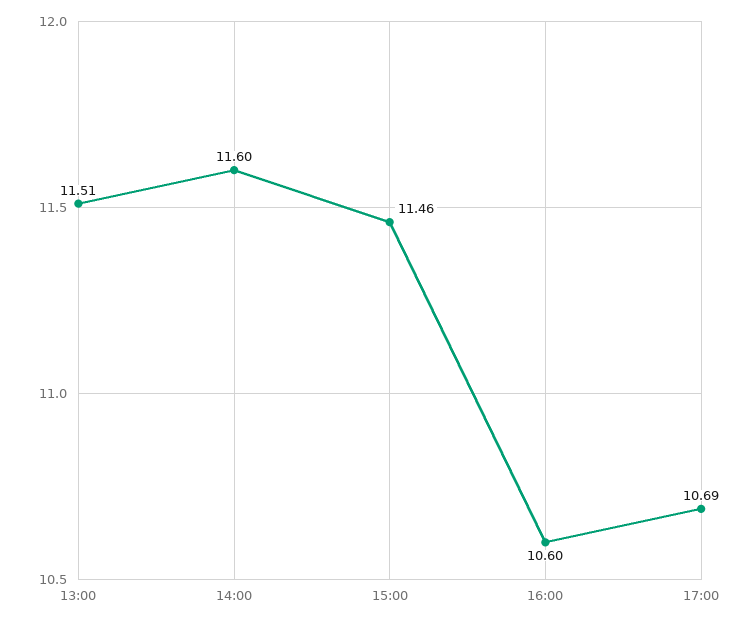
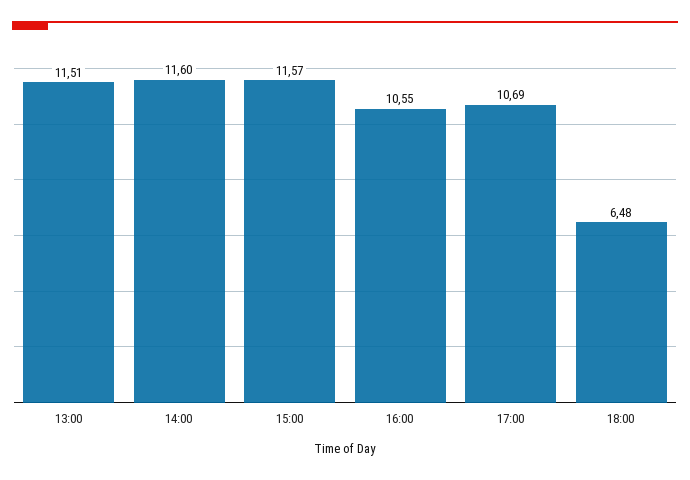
15:00: 11.46 -> 11.57
16:00: 10.6 -> 10.55
18:00: none -> 6.48

